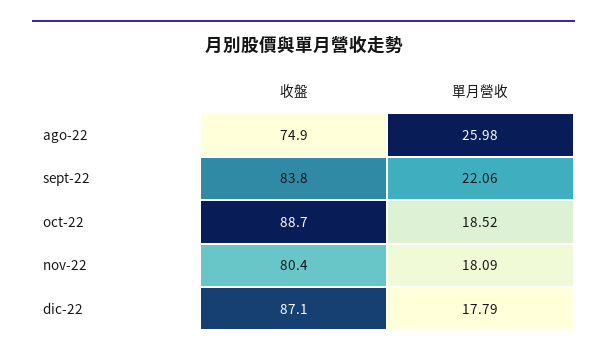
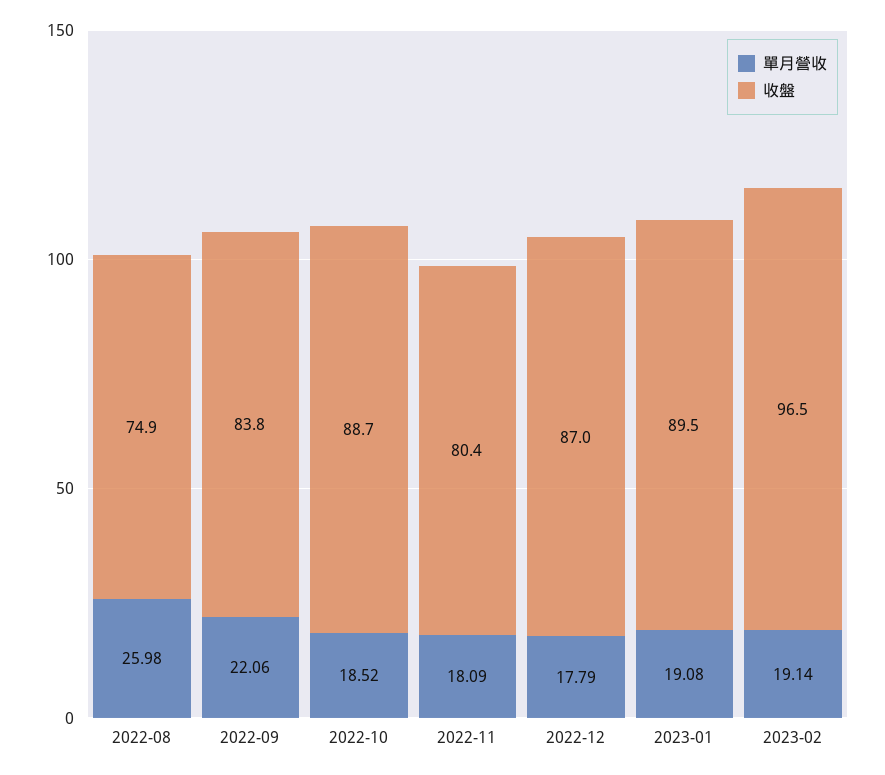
收盤, dic-22: 87.1 -> 87
單月營收, 2023-01: none -> 19.08
收盤, 2023-01: none -> 89.5
單月營收, 2023-02: none -> 19.14
收盤, 2023-02: none -> 96.5

